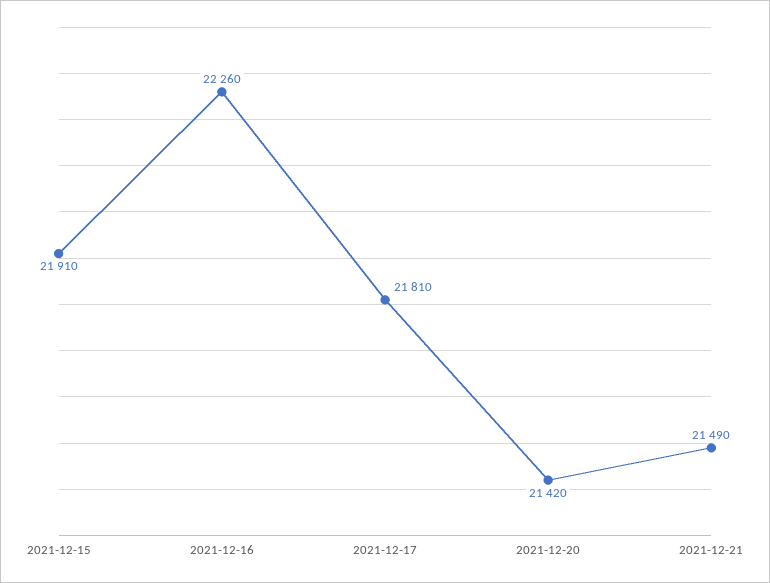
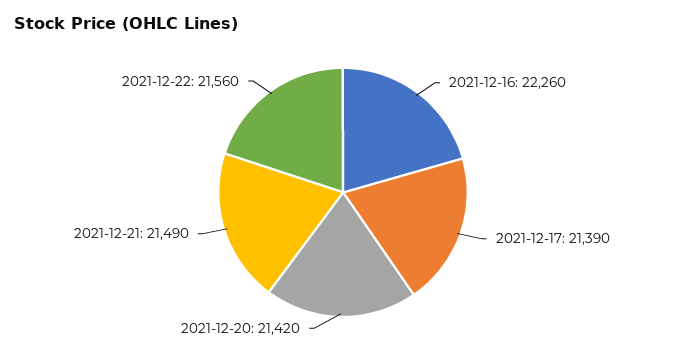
2021-12-15: 21910 -> none
2021-12-17: 21810 -> 21390
2021-12-22: none -> 21560

